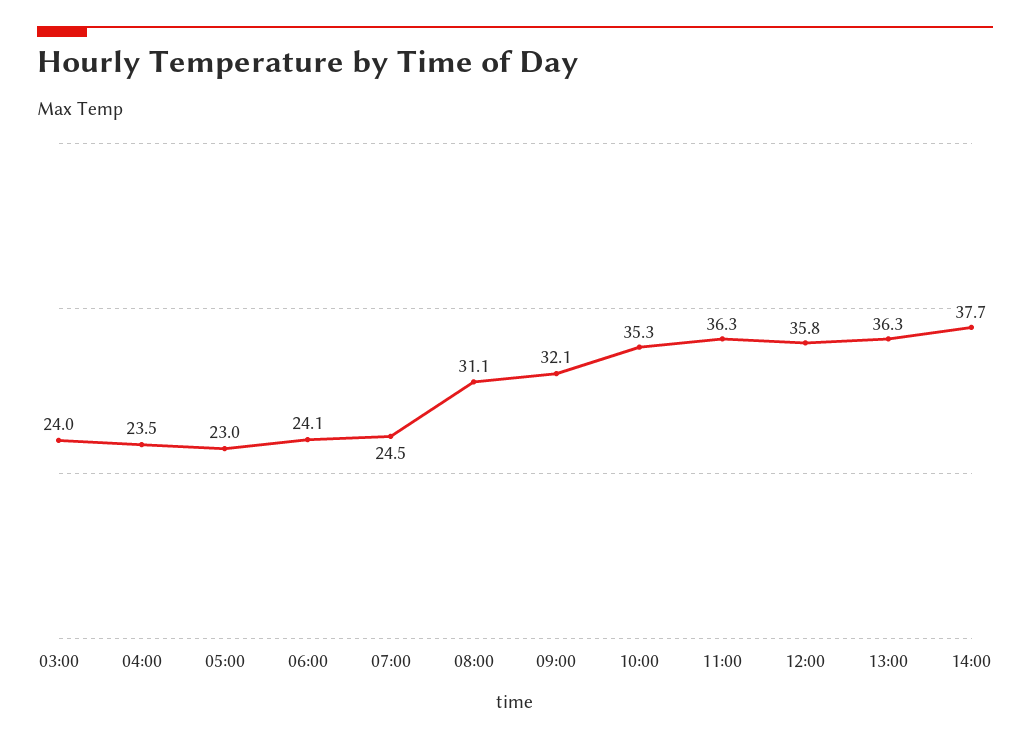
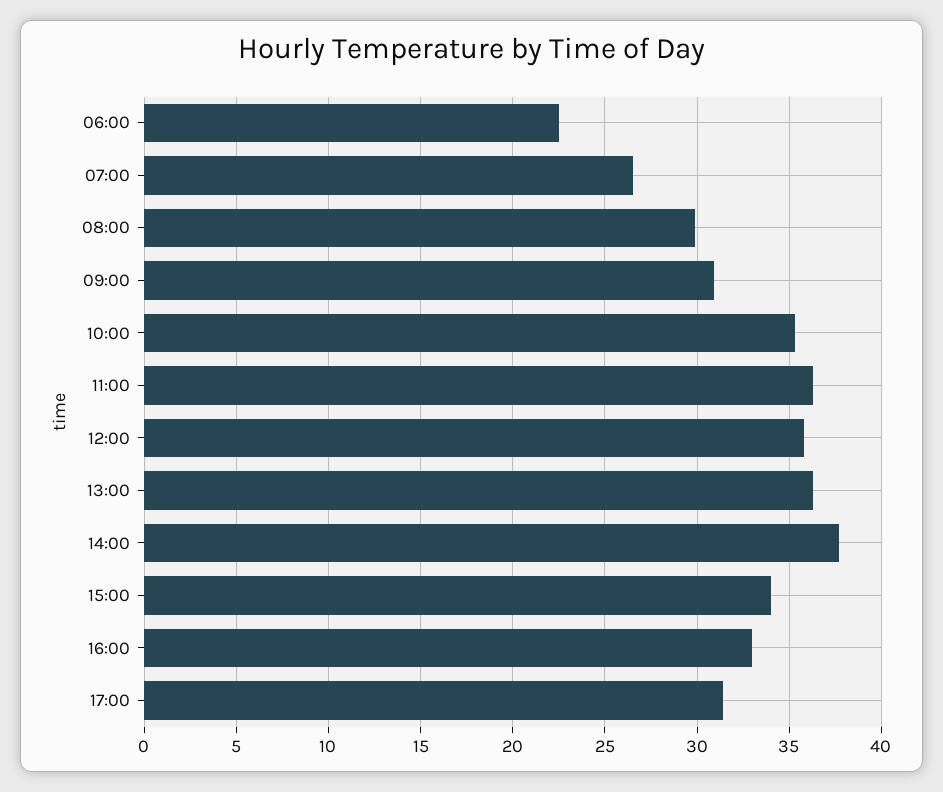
03:00: 24 -> none
04:00: 23.5 -> none
05:00: 23 -> none
06:00: 24.1 -> 22.5
07:00: 24.5 -> 26.5
08:00: 31.1 -> 30
09:00: 32.1 -> 31
15:00: none -> 34
16:00: none -> 33
17:00: none -> 31.5

